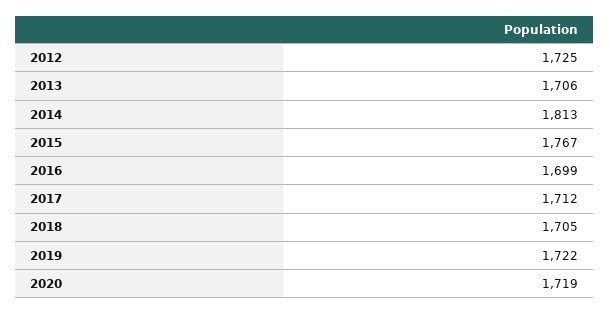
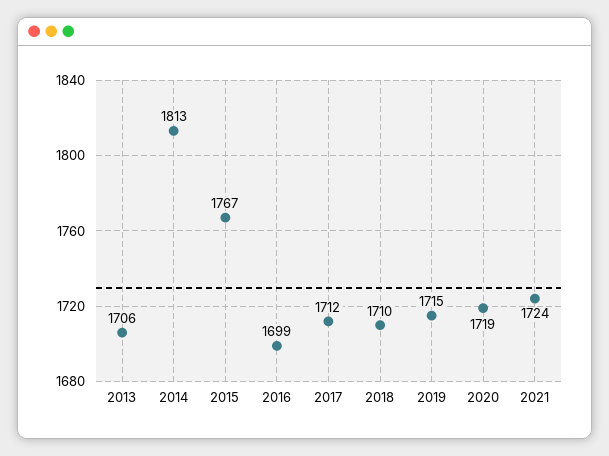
2012: 1725 -> none
2018: 1705 -> 1710
2019: 1722 -> 1715
2021: none -> 1724

